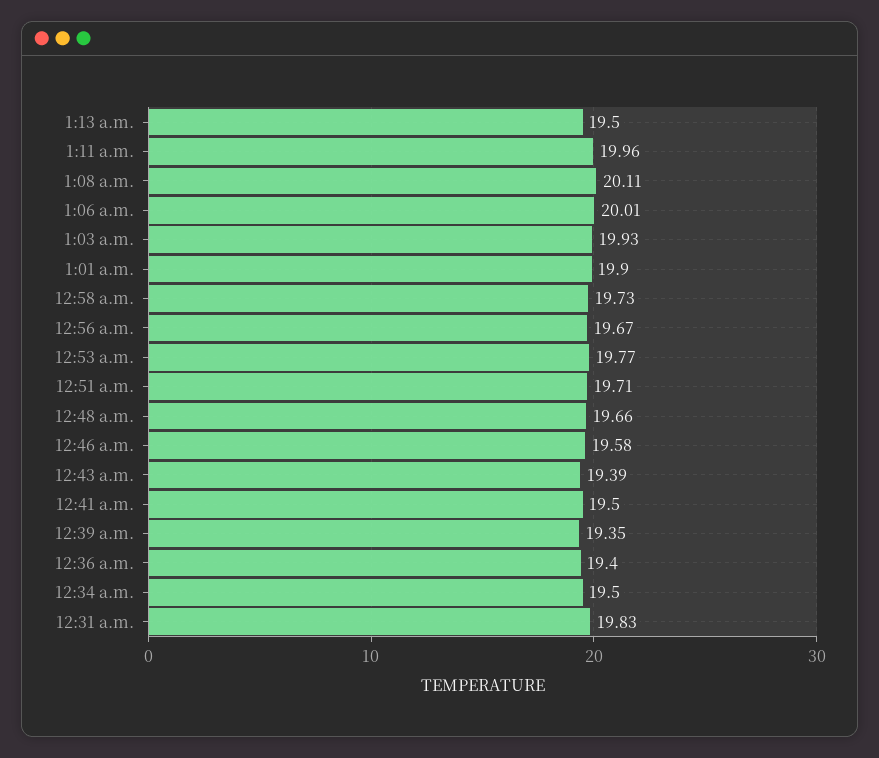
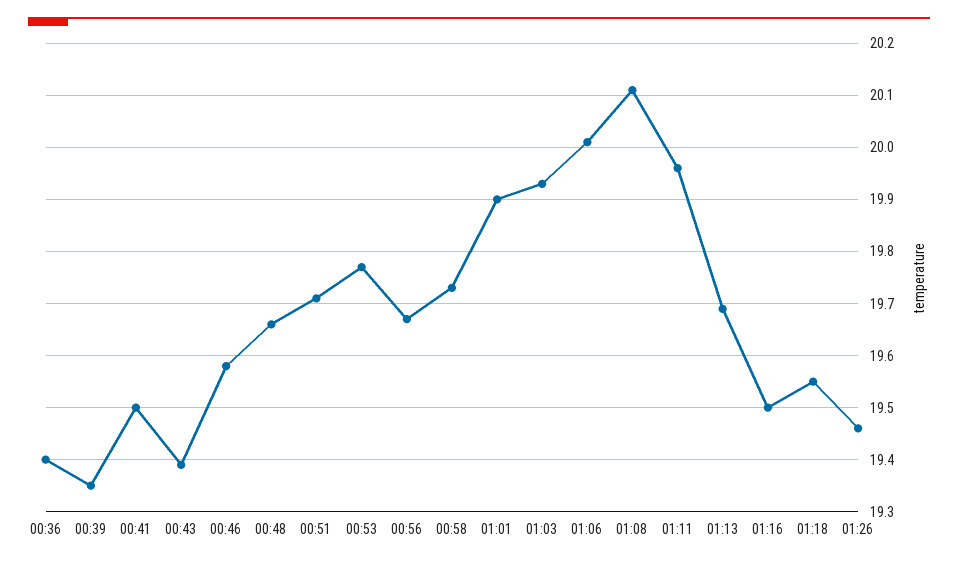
1:13 a.m.: 19.5 -> 19.7
12:34 a.m.: 19.5 -> none
12:31 a.m.: 19.83 -> none
01:16: none -> 19.5
01:18: none -> 19.55
01:26: none -> 19.45

